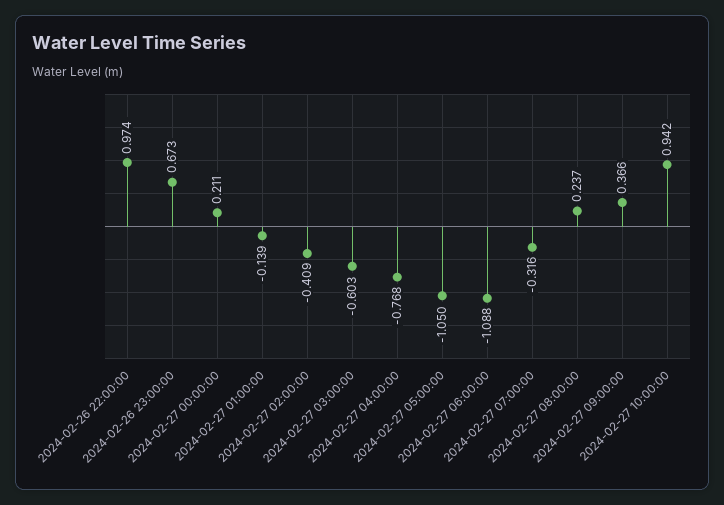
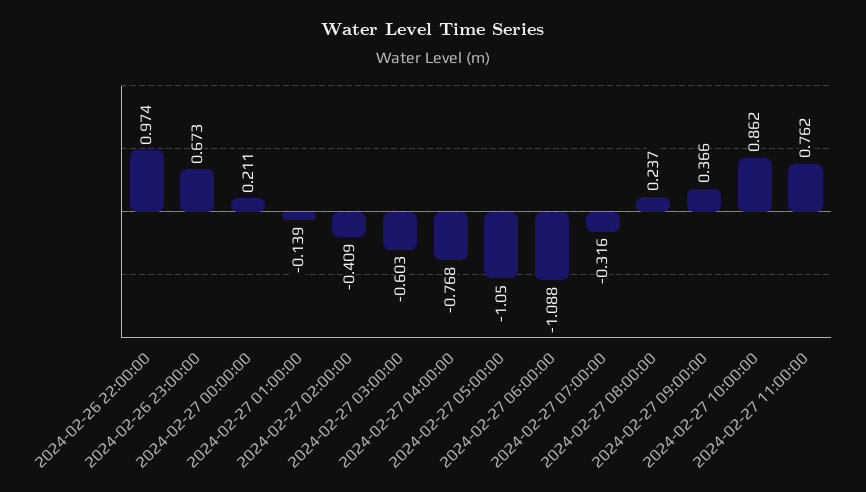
2024-02-27 10:00:00: 0.942 -> 0.862
2024-02-27 11:00:00: none -> 0.762

